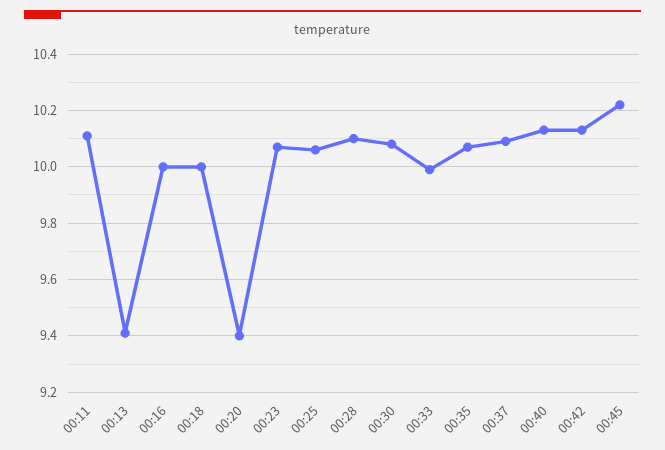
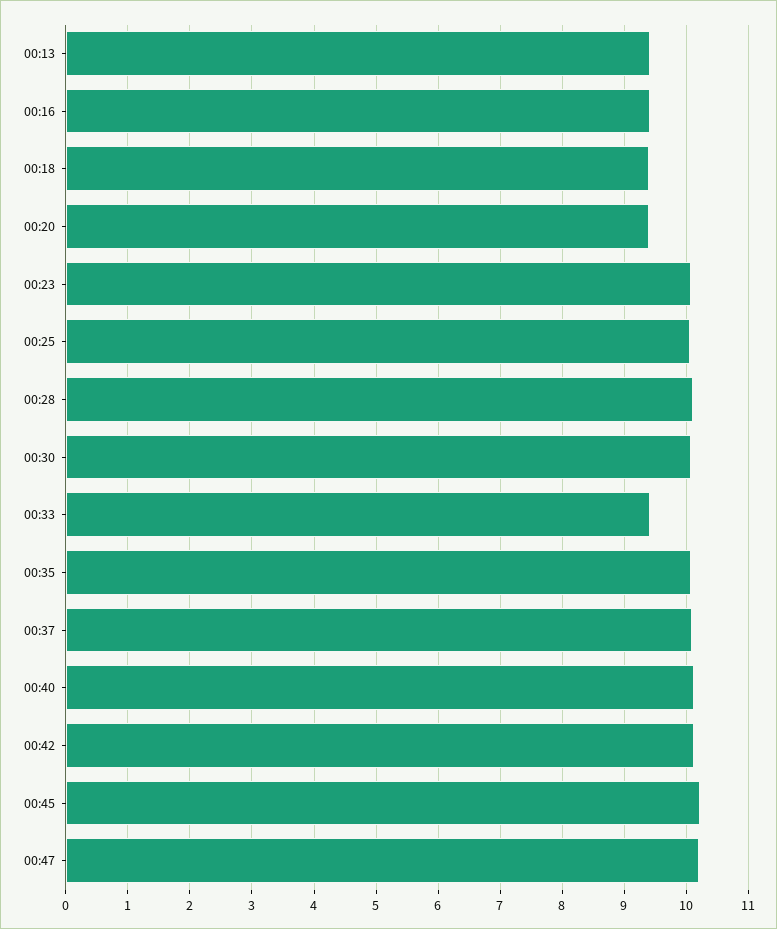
00:11: 10.1 -> none
00:16: 10 -> 9.4
00:18: 10 -> 9.4
00:33: 10 -> 9.4
00:47: none -> 10.2

